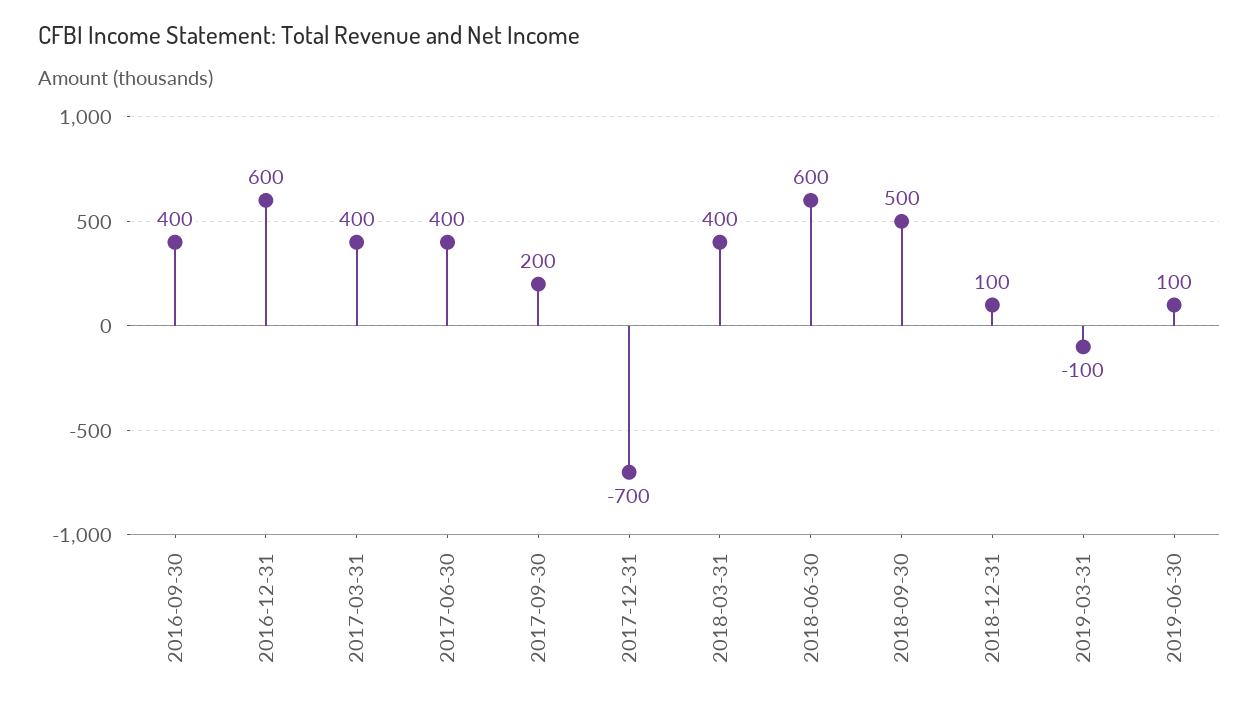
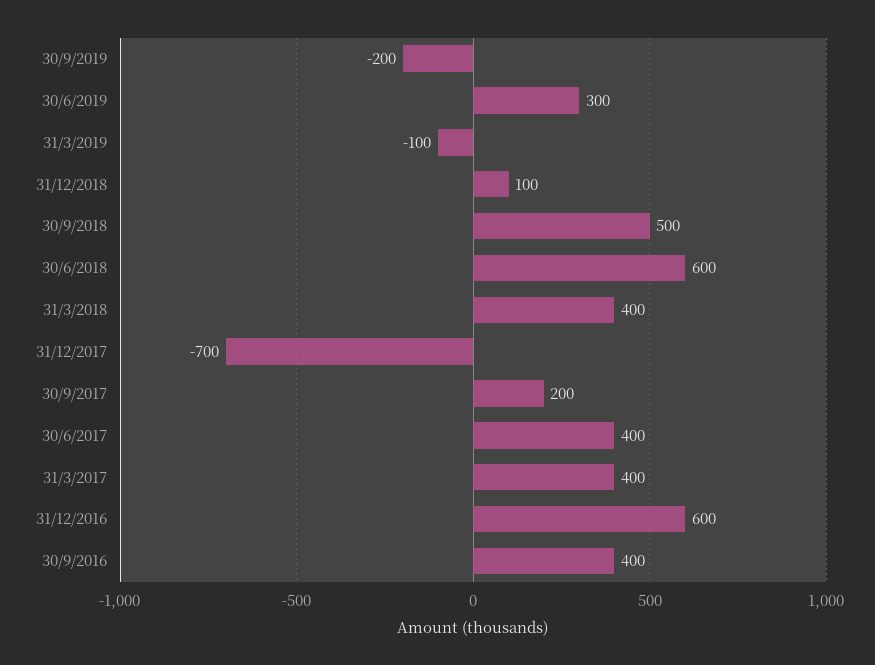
2019-06-30: 100 -> 300
30/9/2019: none -> -200

